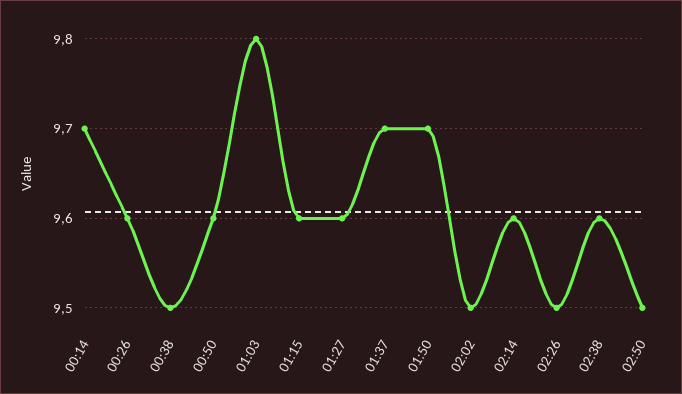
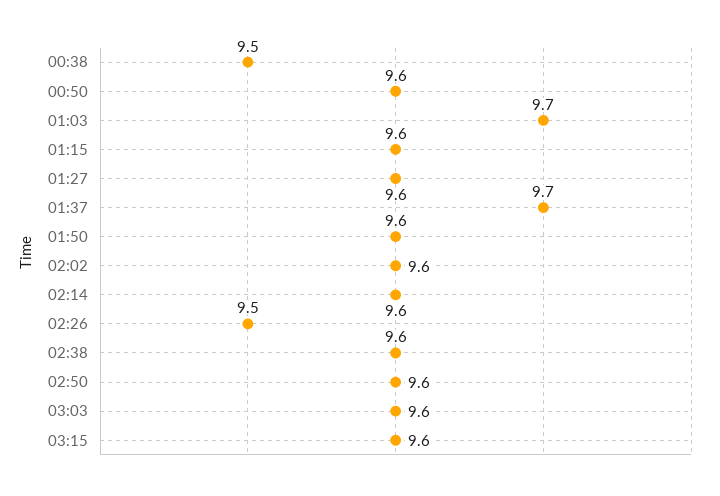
00:14: 9.7 -> none
00:26: 9.6 -> none
01:03: 9.8 -> 9.7
01:50: 9.7 -> 9.6
02:02: 9.5 -> 9.6
02:50: 9.5 -> 9.6
03:03: none -> 9.6
03:15: none -> 9.6

